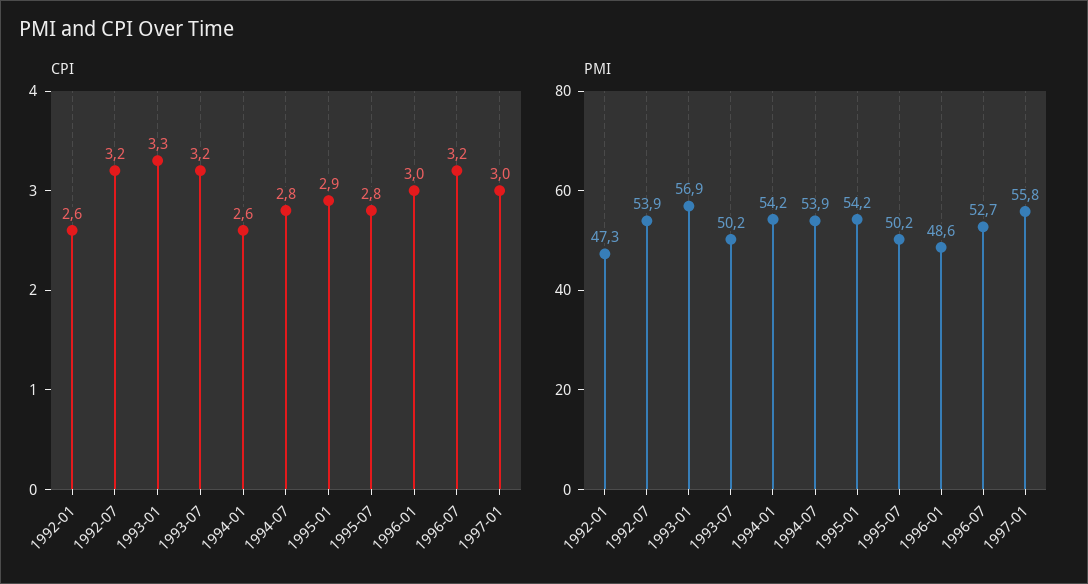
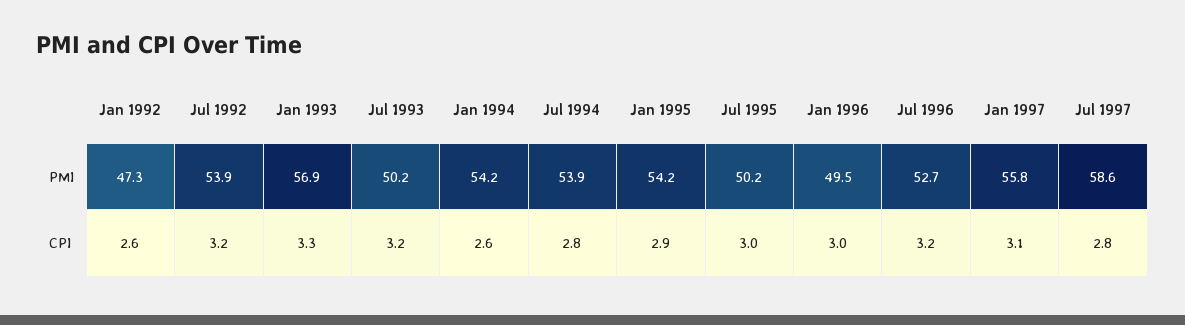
CPI, 1995-07: 2.8 -> 3
CPI, 1997-01: 3 -> 3.1
PMI, 1996-01: 48.6 -> 49.5
PMI, Jul 1997: none -> 58.6
CPI, Jul 1997: none -> 2.8

